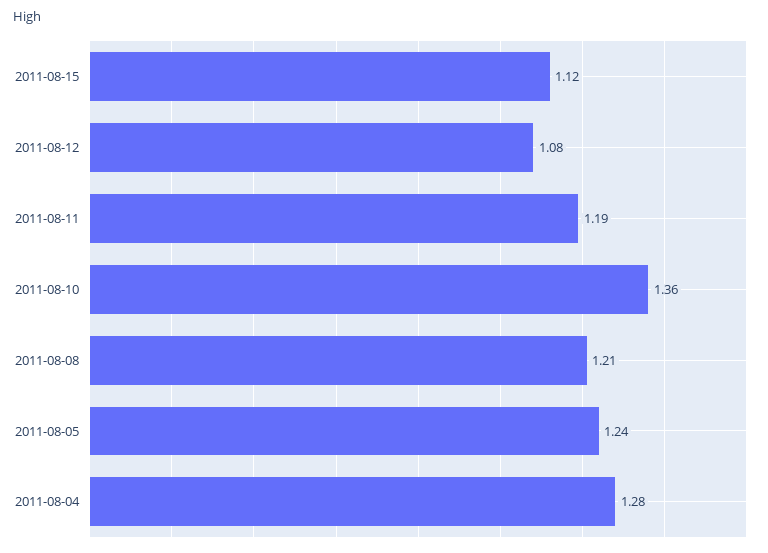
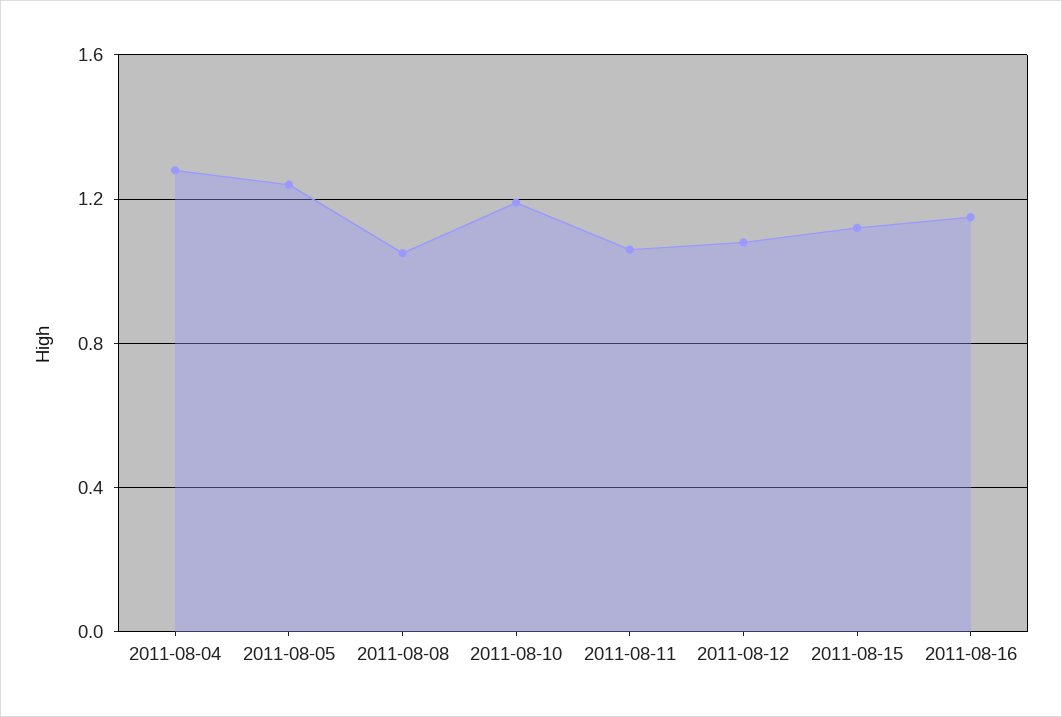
2011-08-11: 1.19 -> 1.05
2011-08-10: 1.36 -> 1.2
2011-08-08: 1.21 -> 1.05
2011-08-16: none -> 1.15

